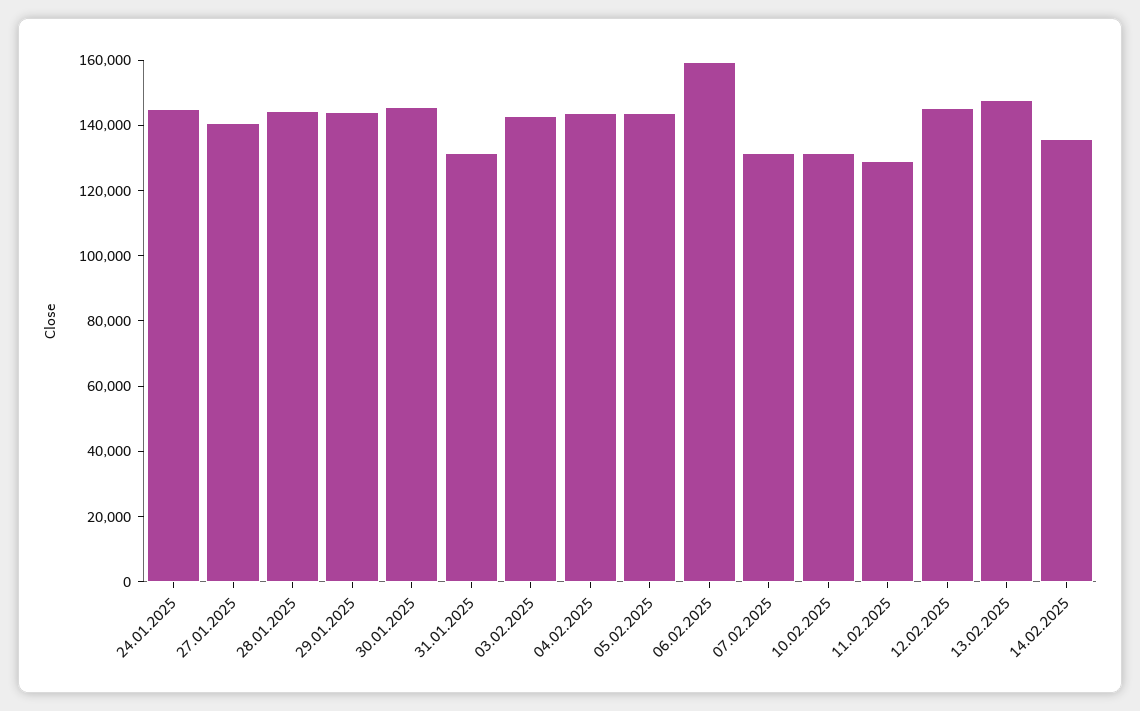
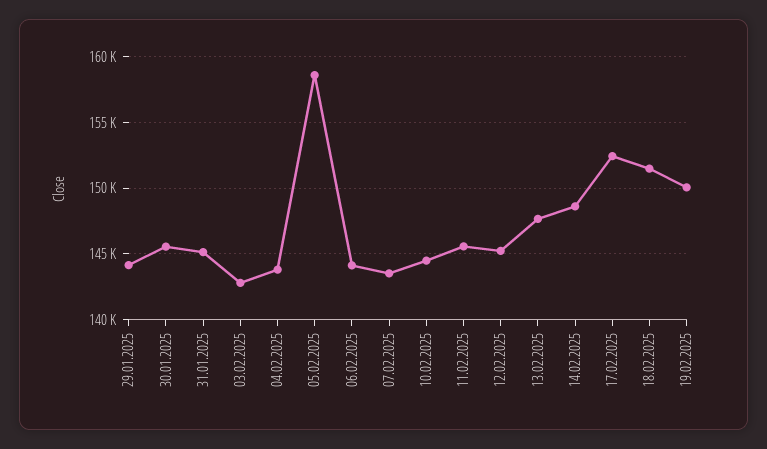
24.01.2025: 145000 -> none
27.01.2025: 140000 -> none
28.01.2025: 145000 -> none
31.01.2025: 130000 -> 145000
05.02.2025: 145000 -> 158500
06.02.2025: 160000 -> 144000
07.02.2025: 130000 -> 143500
10.02.2025: 130000 -> 144500
11.02.2025: 130000 -> 145500
14.02.2025: 135000 -> 148500
17.02.2025: none -> 152500
18.02.2025: none -> 151500
19.02.2025: none -> 150000

